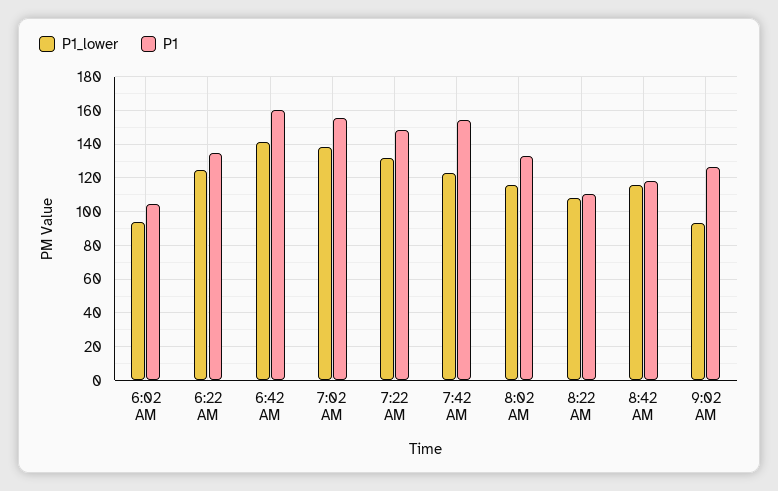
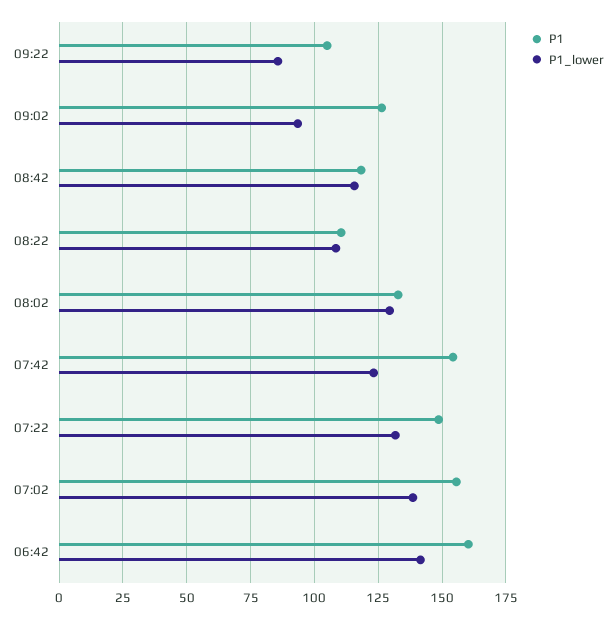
P1_lower, 6:02 AM: 95 -> none
P1, 6:02 AM: 105 -> none
P1_lower, 6:22 AM: 125 -> none
P1, 6:22 AM: 135 -> none
P1_lower, 8:02 AM: 115 -> 130
P1, 09:22: none -> 105
P1_lower, 09:22: none -> 85

